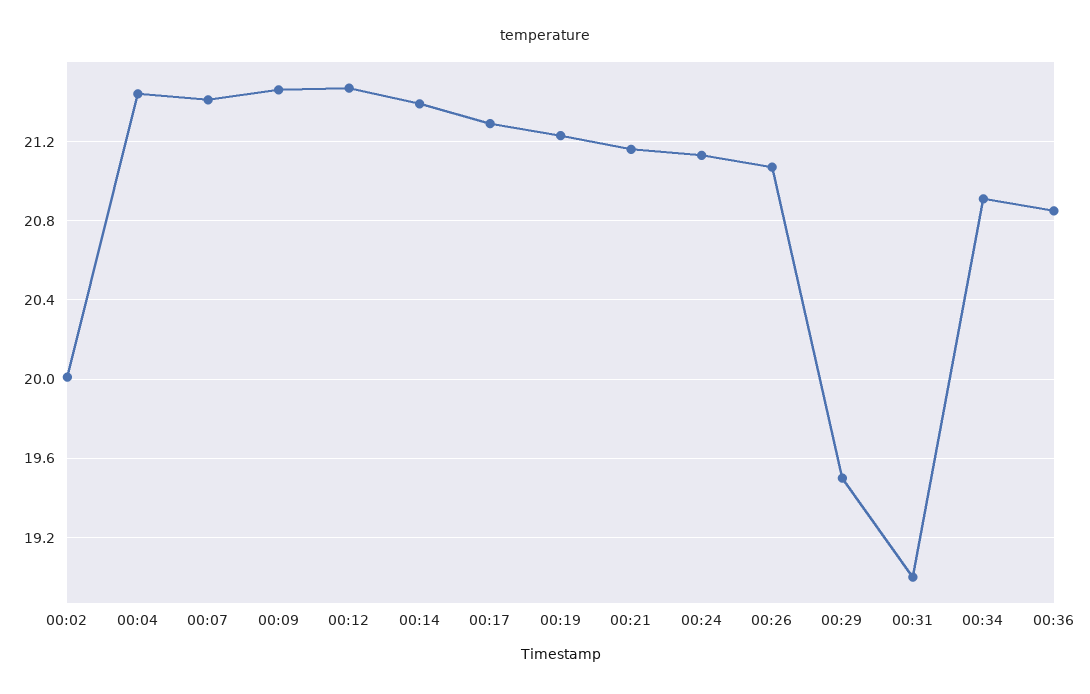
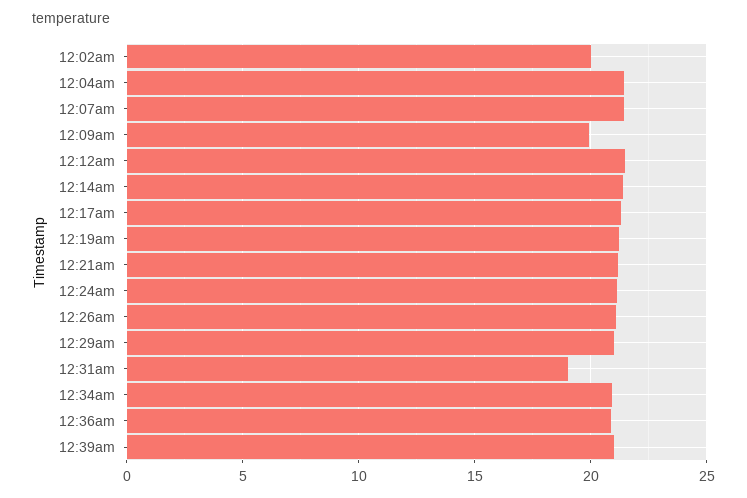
00:09: 21.45 -> 20
00:29: 19.5 -> 21
12:39am: none -> 21

